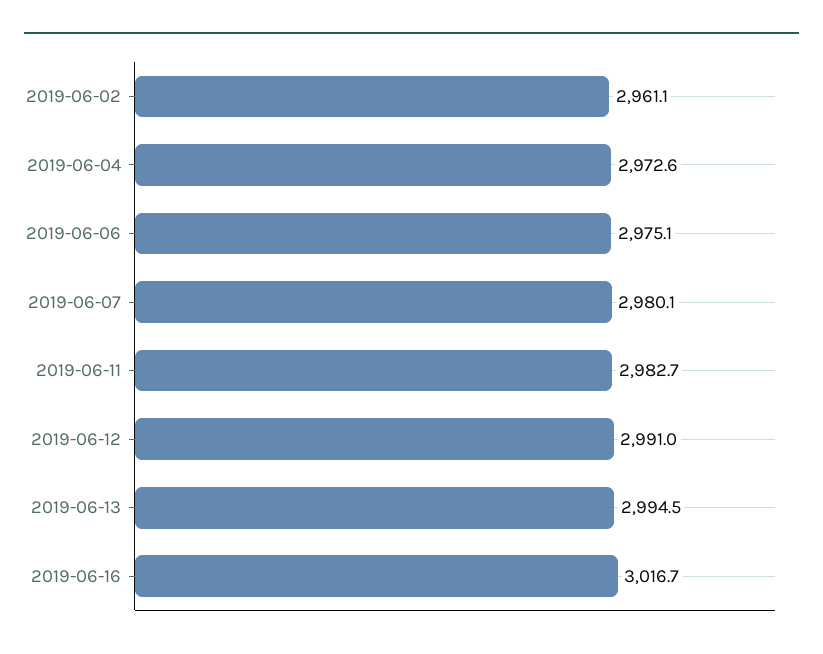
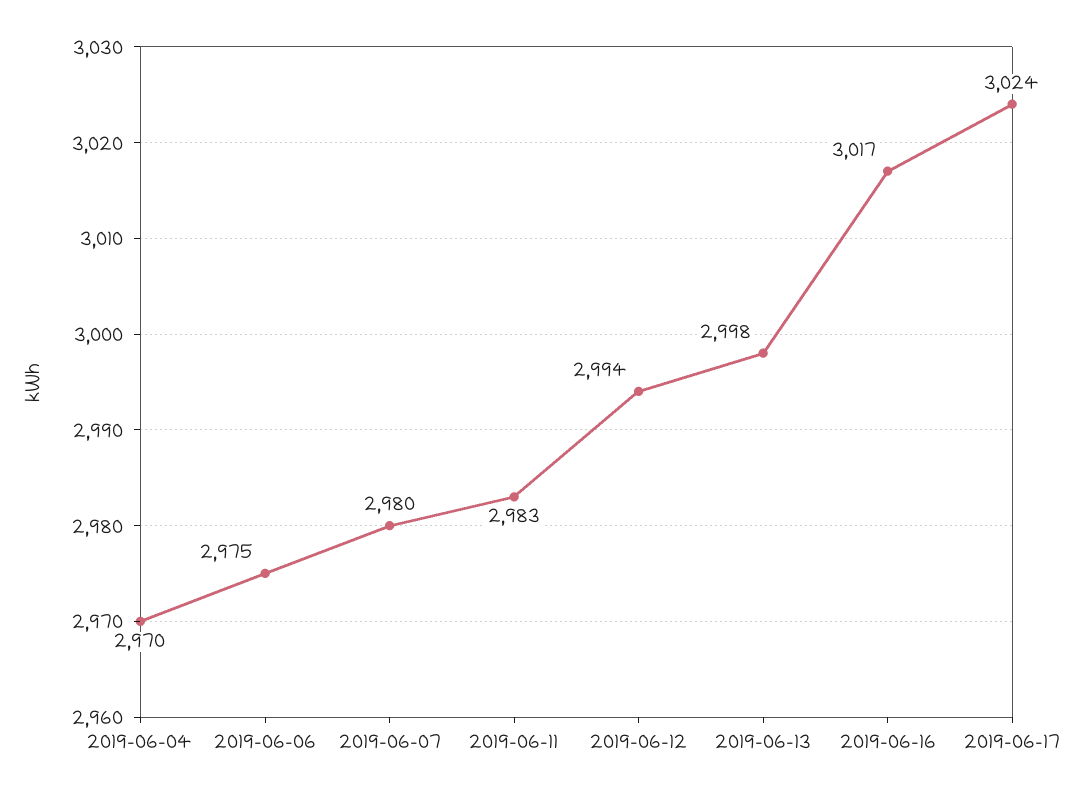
2019-06-02: 2961.1 -> none
2019-06-04: 2972.6 -> 2970
2019-06-12: 2991 -> 2994
2019-06-13: 2994.5 -> 2998
2019-06-17: none -> 3024

